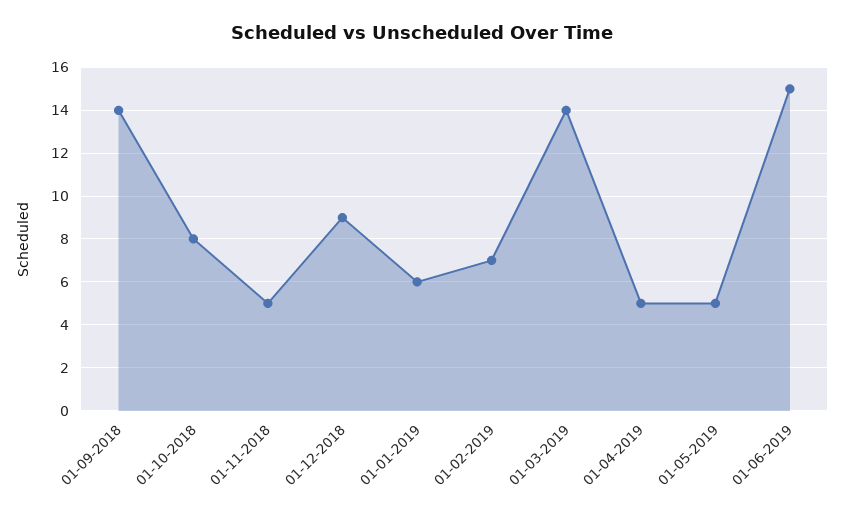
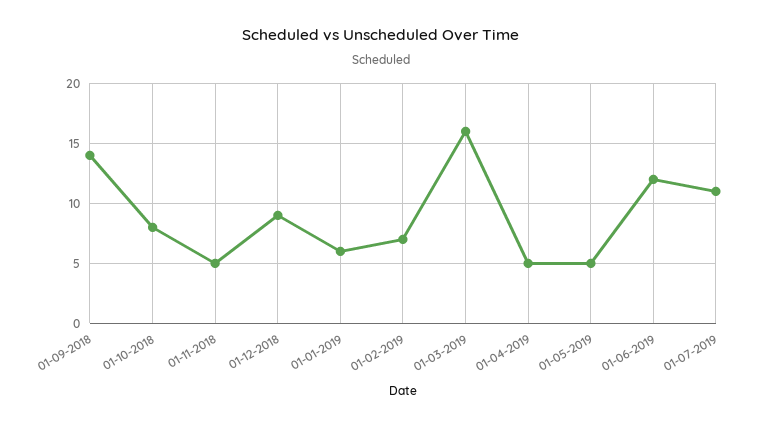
01-03-2019: 14 -> 16
01-06-2019: 15 -> 12
01-07-2019: none -> 11

